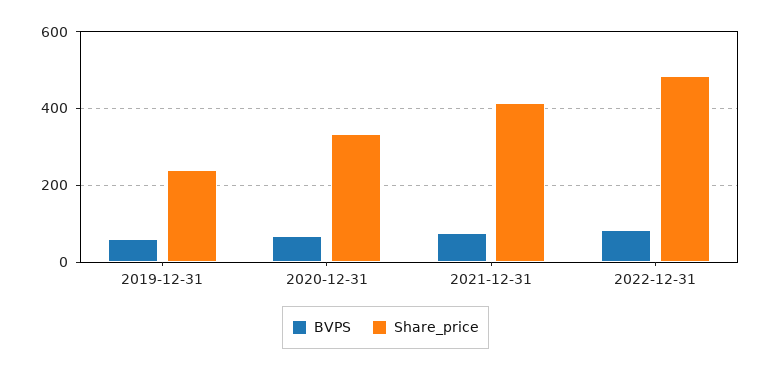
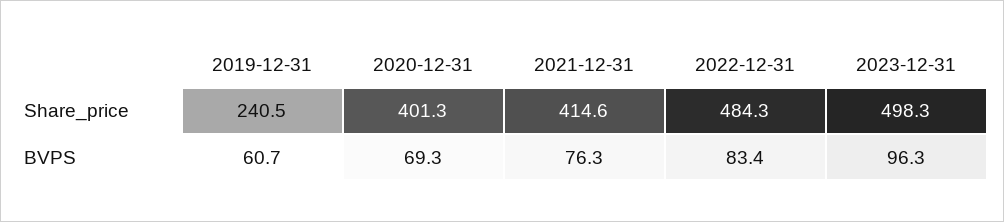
Share_price, 2020-12-31: 340 -> 401.3
Share_price, 2023-12-31: none -> 498.3
BVPS, 2023-12-31: none -> 96.3

